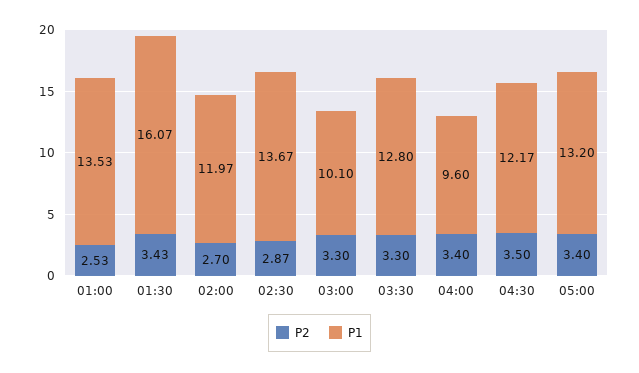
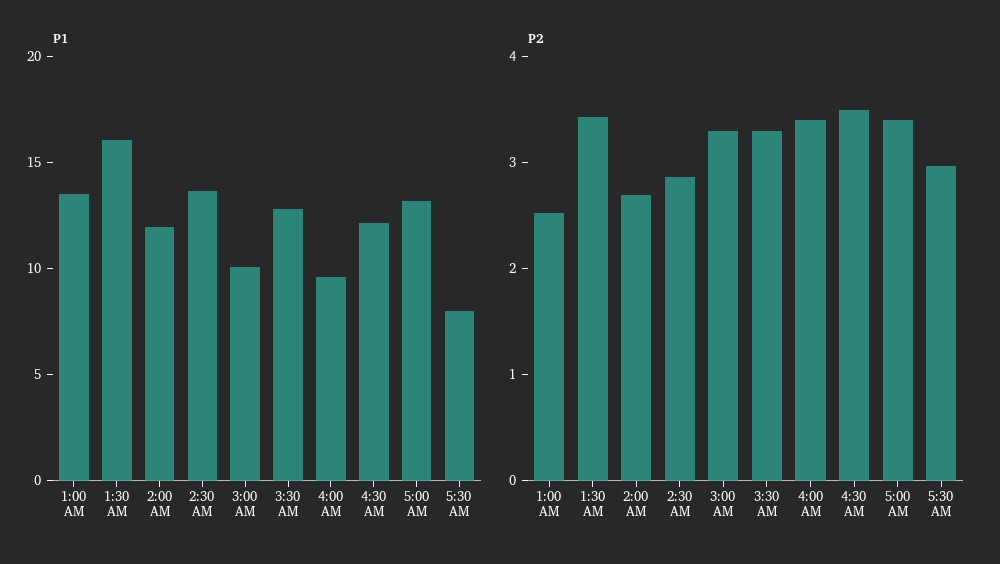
P1, 5:30 AM: none -> 8
P2, 5:30 AM: none -> 3

